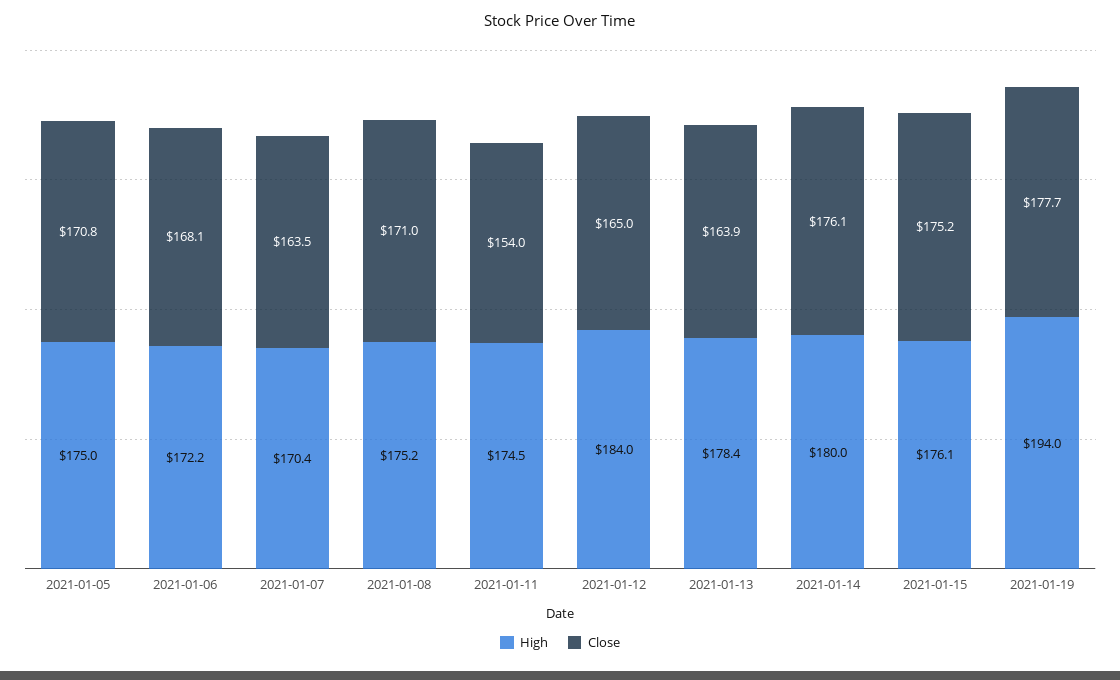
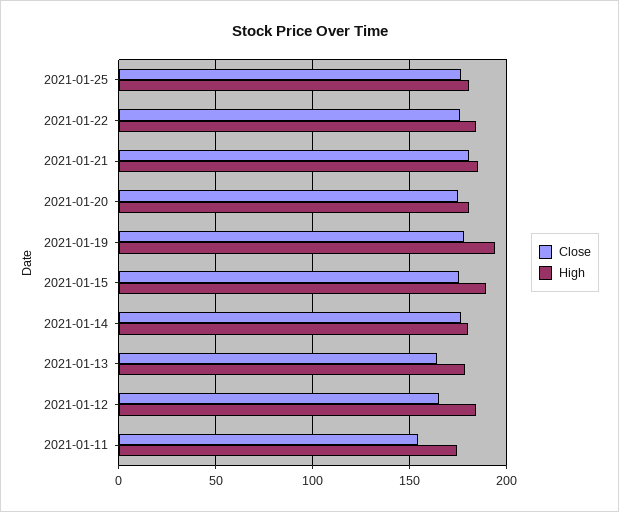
High, 2021-01-05: 175 -> none
Close, 2021-01-05: 170.8 -> none
High, 2021-01-06: 172.2 -> none
Close, 2021-01-06: 168.1 -> none
High, 2021-01-07: 170.4 -> none
Close, 2021-01-07: 163.5 -> none
High, 2021-01-08: 175.2 -> none
Close, 2021-01-08: 171 -> none
High, 2021-01-15: 176.1 -> 190
Close, 2021-01-25: none -> 175
High, 2021-01-25: none -> 180
Close, 2021-01-22: none -> 175
High, 2021-01-22: none -> 185
Close, 2021-01-21: none -> 180
High, 2021-01-21: none -> 185
Close, 2021-01-20: none -> 175
High, 2021-01-20: none -> 180

